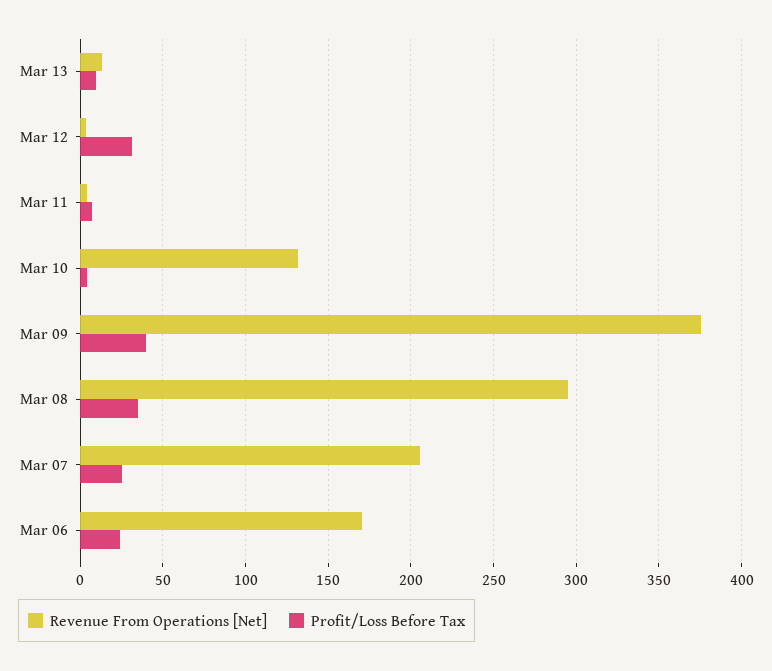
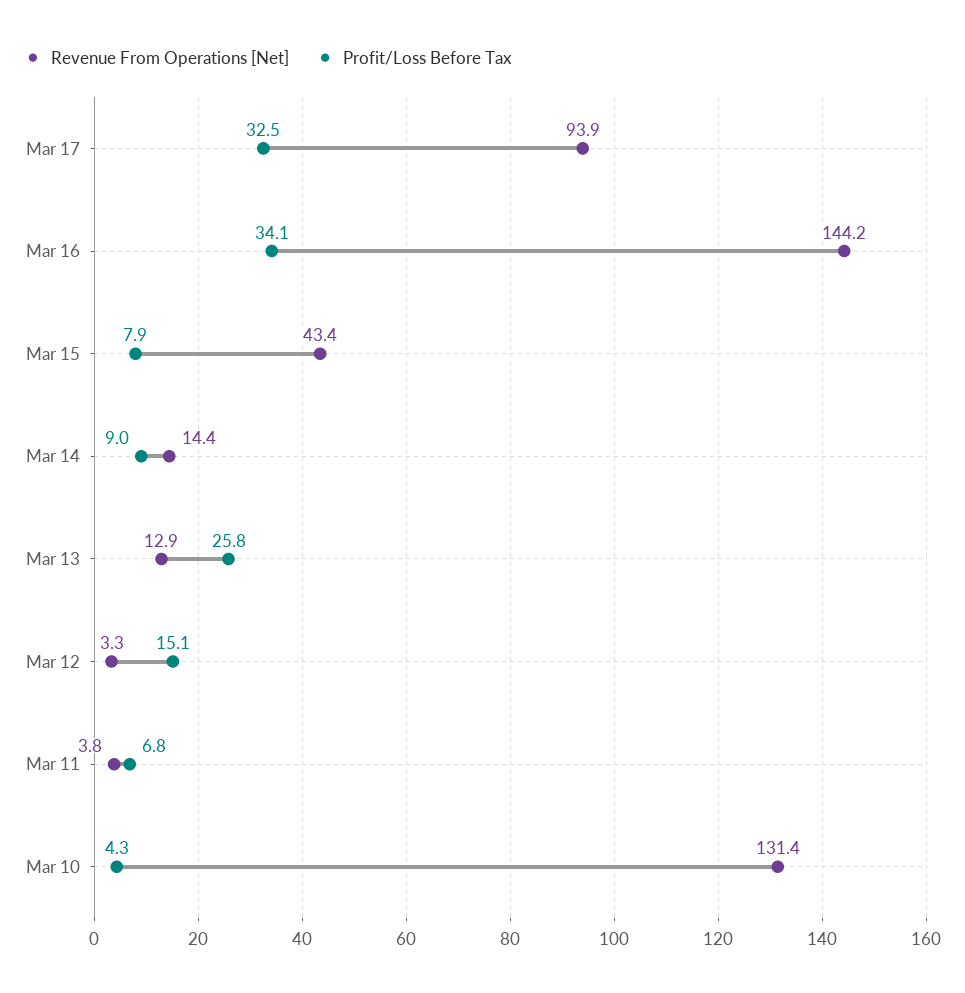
Profit/Loss Before Tax, Mar 13: 10 -> 25.8
Profit/Loss Before Tax, Mar 12: 30 -> 15.1
Revenue From Operations [Net], Mar 09: 375 -> none
Profit/Loss Before Tax, Mar 09: 40 -> none
Revenue From Operations [Net], Mar 08: 295 -> none
Profit/Loss Before Tax, Mar 08: 35 -> none
Revenue From Operations [Net], Mar 07: 205 -> none
Profit/Loss Before Tax, Mar 07: 25 -> none
Revenue From Operations [Net], Mar 06: 170 -> none
Profit/Loss Before Tax, Mar 06: 25 -> none
Revenue From Operations [Net], Mar 17: none -> 93.9
Profit/Loss Before Tax, Mar 17: none -> 32.5
Revenue From Operations [Net], Mar 16: none -> 144.2
Profit/Loss Before Tax, Mar 16: none -> 34.1
Revenue From Operations [Net], Mar 15: none -> 43.4
Profit/Loss Before Tax, Mar 15: none -> 7.9
Revenue From Operations [Net], Mar 14: none -> 14.4
Profit/Loss Before Tax, Mar 14: none -> 9

